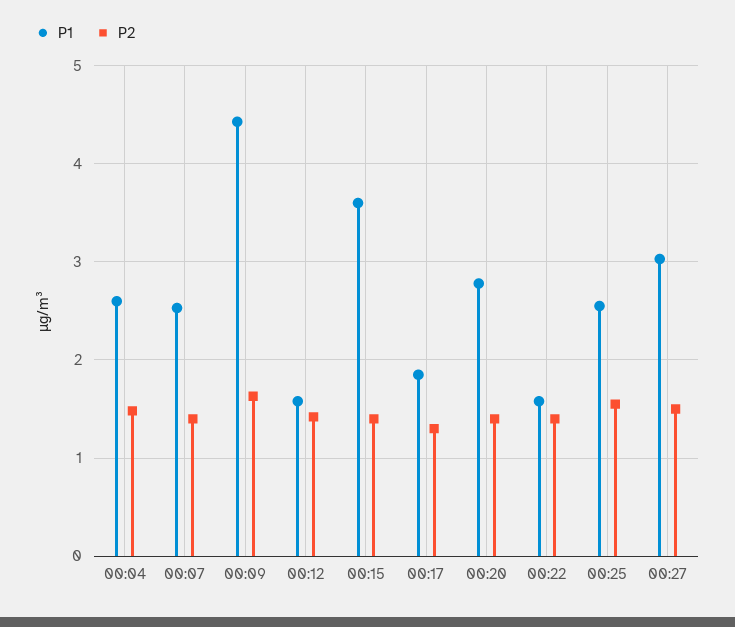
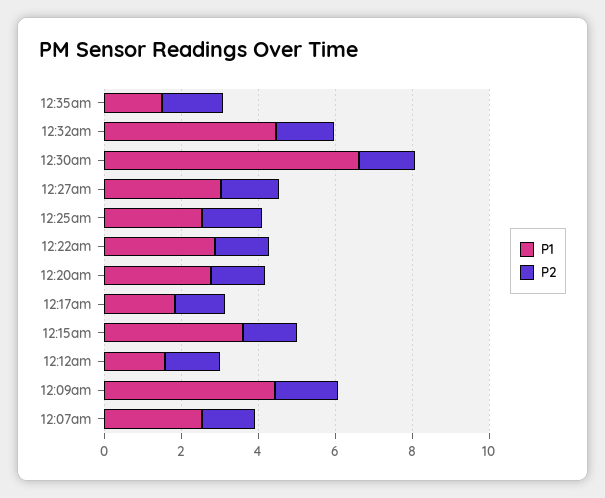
P1, 00:04: 2.6 -> none
P2, 00:04: 1.5 -> none
P1, 00:22: 1.6 -> 3
P1, 12:35am: none -> 1.5
P2, 12:35am: none -> 1.5
P1, 12:32am: none -> 4.5
P2, 12:32am: none -> 1.5
P1, 12:30am: none -> 6.5
P2, 12:30am: none -> 1.5

